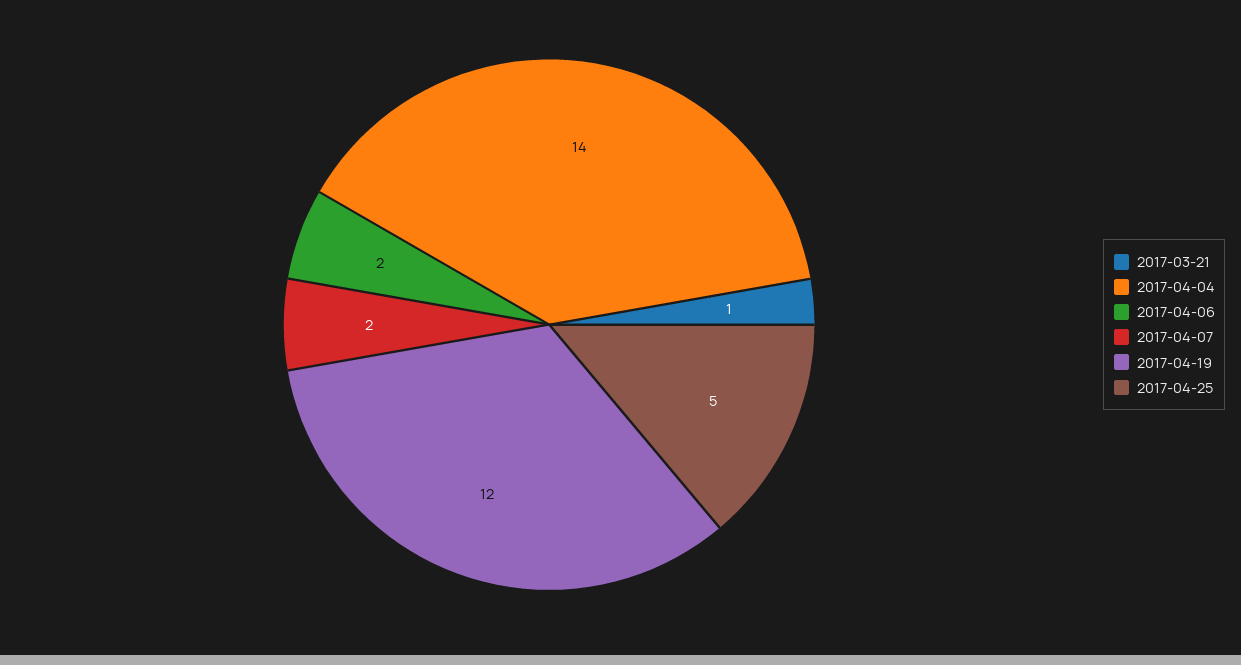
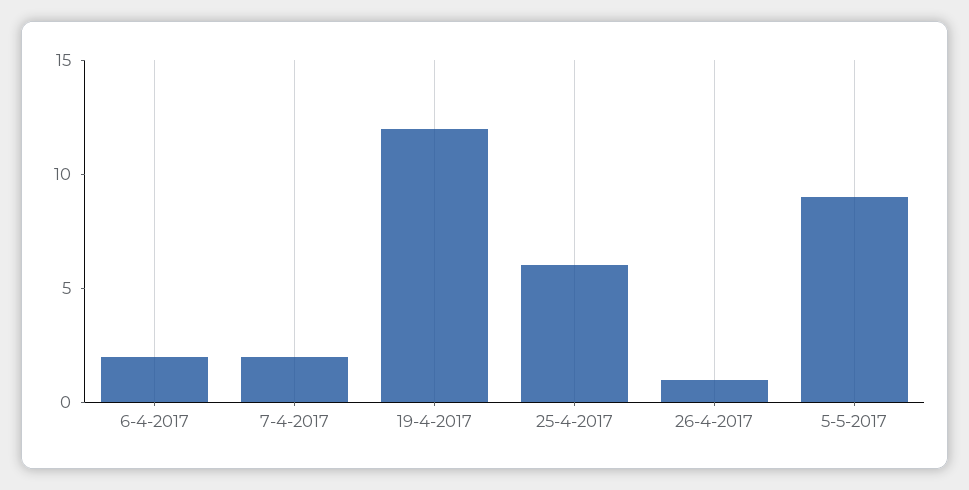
2017-03-21: 1 -> none
2017-04-04: 14 -> none
2017-04-25: 5 -> 6
26-4-2017: none -> 1
5-5-2017: none -> 9

